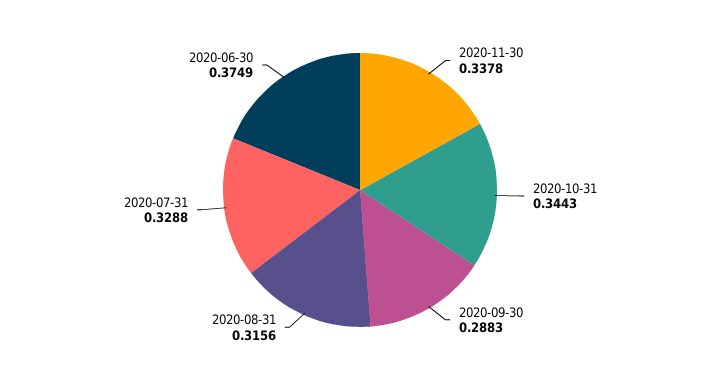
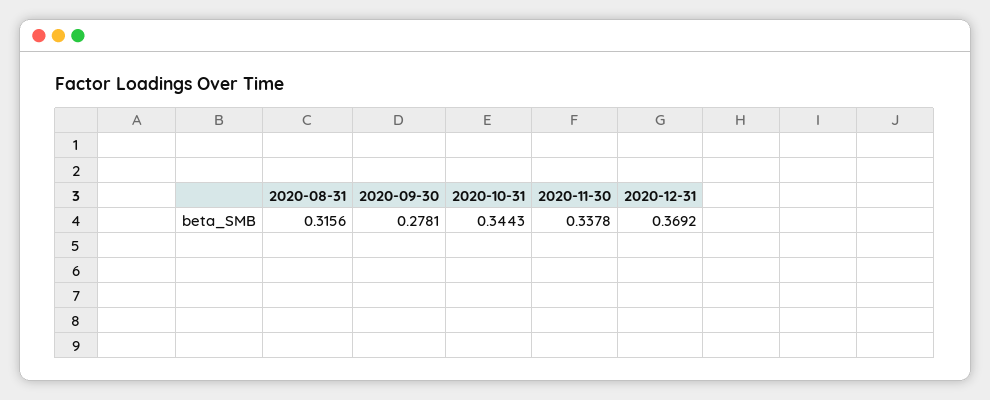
2020-09-30: 0.2883 -> 0.2781
2020-07-31: 0.3288 -> none
2020-06-30: 0.3749 -> none
2020-12-31: none -> 0.3692

